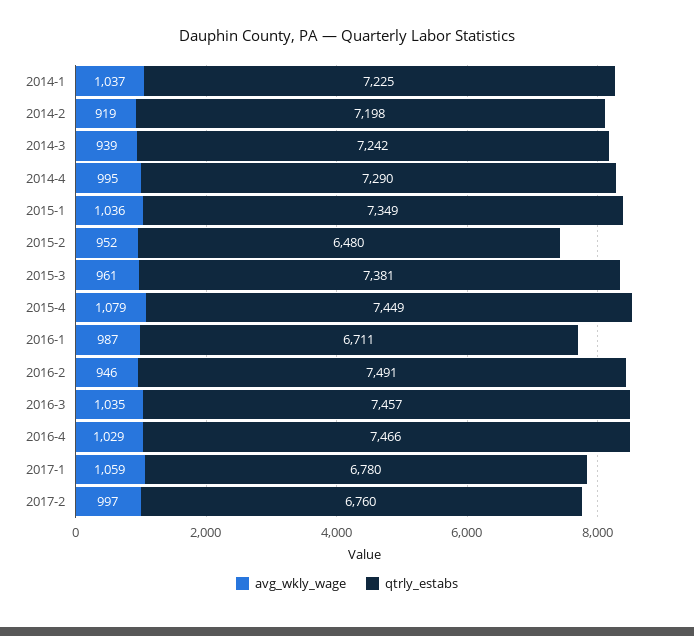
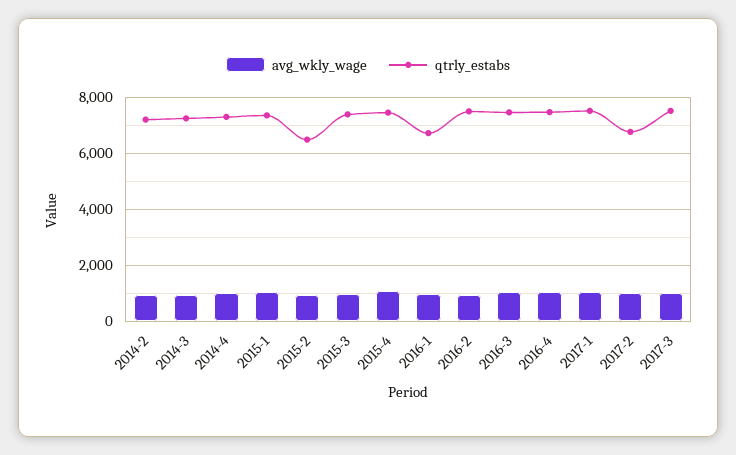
avg_wkly_wage, 2014-1: 1037 -> none
qtrly_estabs, 2014-1: 7225 -> none
qtrly_estabs, 2017-1: 6780 -> 7500
avg_wkly_wage, 2017-3: none -> 1000
qtrly_estabs, 2017-3: none -> 7500

